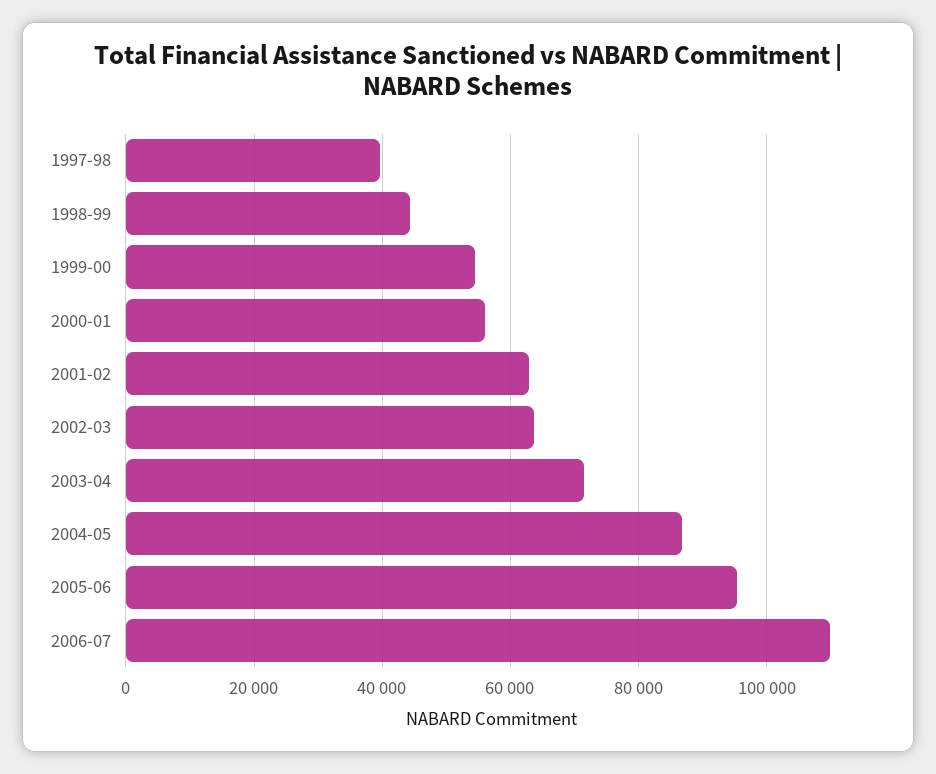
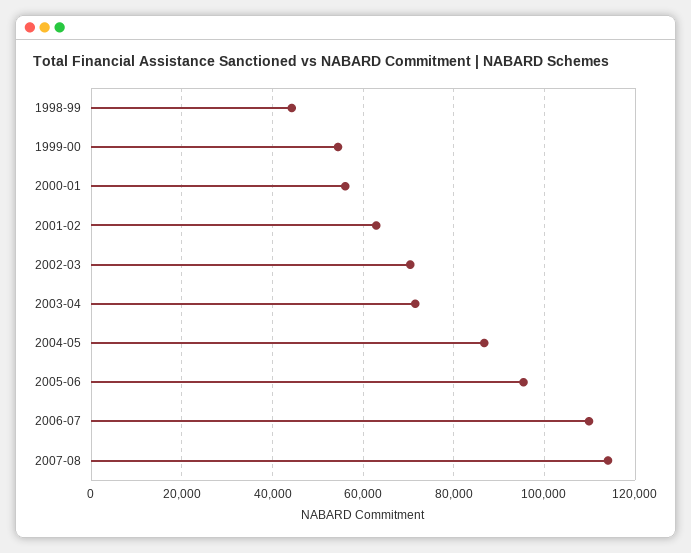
1997-98: 40000 -> none
2002-03: 64000 -> 70000
2007-08: none -> 114000

